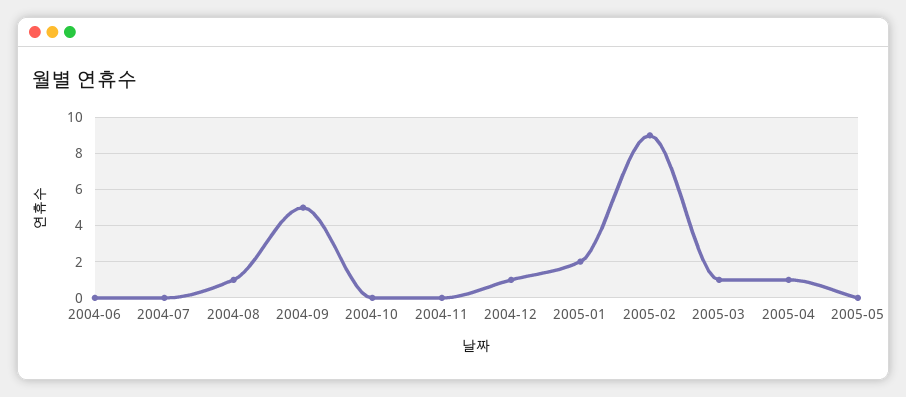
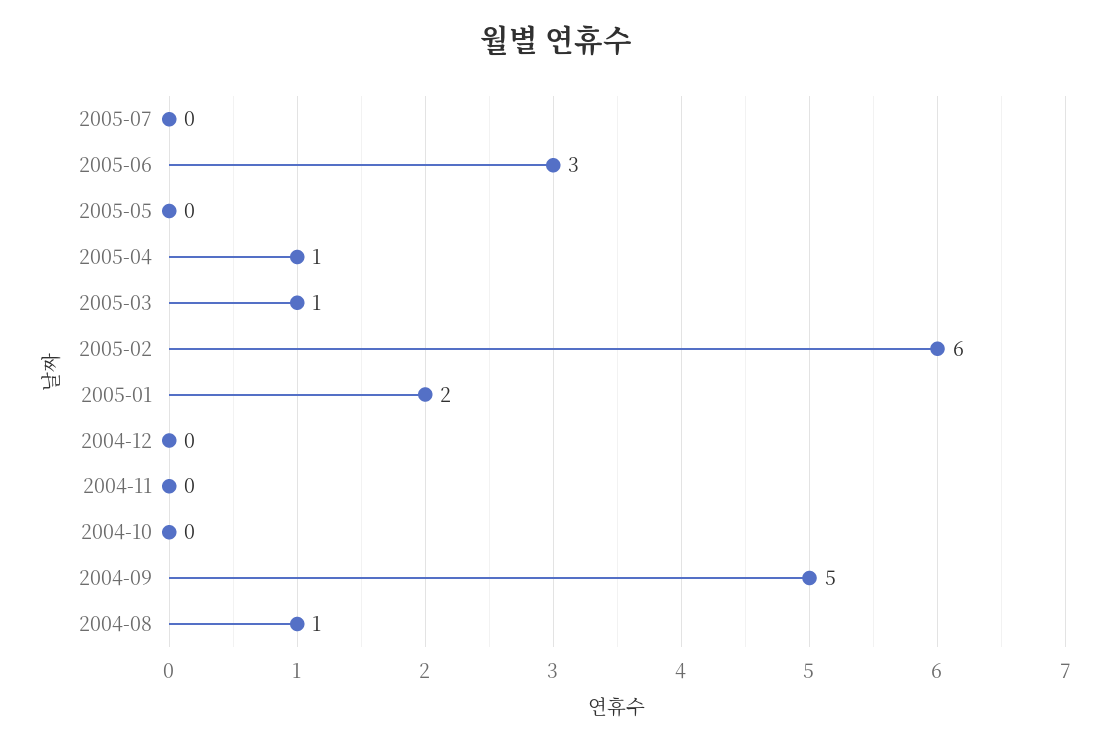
2004-06: 0 -> none
2004-07: 0 -> none
2004-12: 1 -> 0
2005-02: 9 -> 6
2005-07: none -> 0
2005-06: none -> 3

